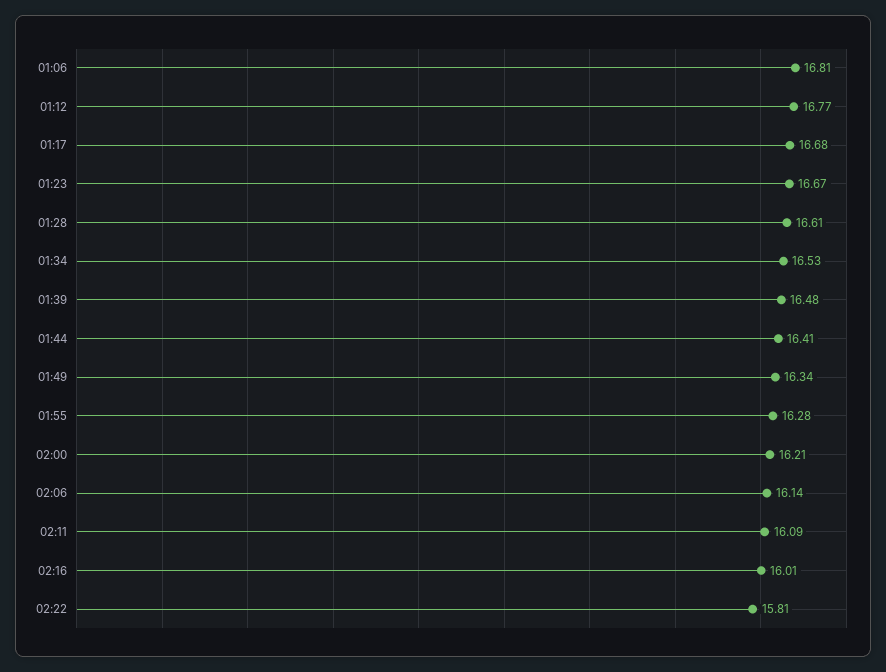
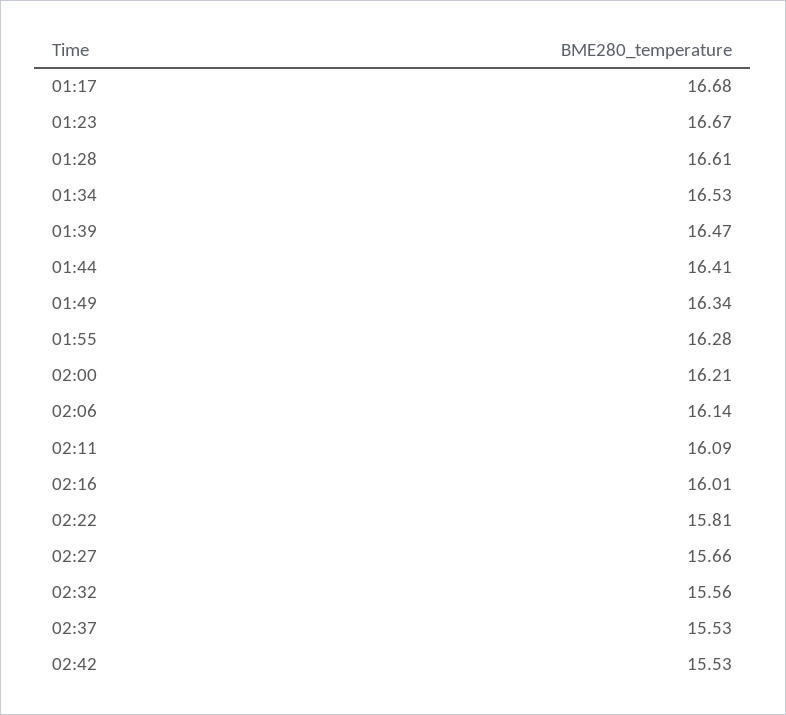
01:06: 16.81 -> none
01:12: 16.77 -> none
01:39: 16.48 -> 16.47
02:27: none -> 15.66
02:32: none -> 15.56
02:37: none -> 15.53
02:42: none -> 15.53

